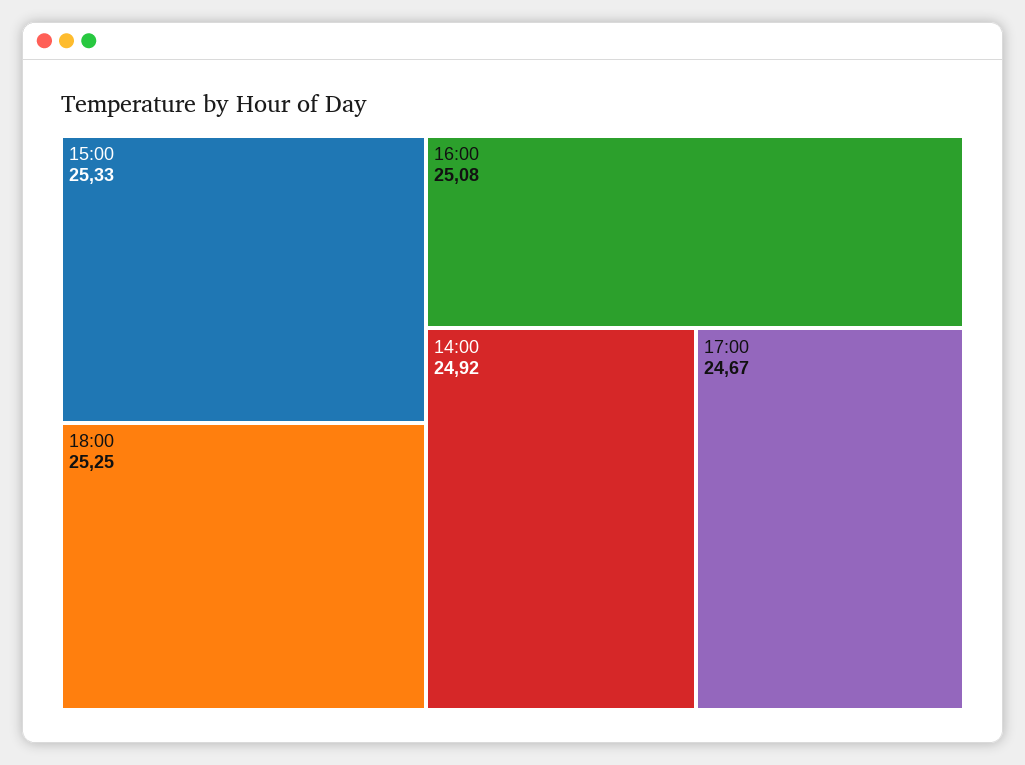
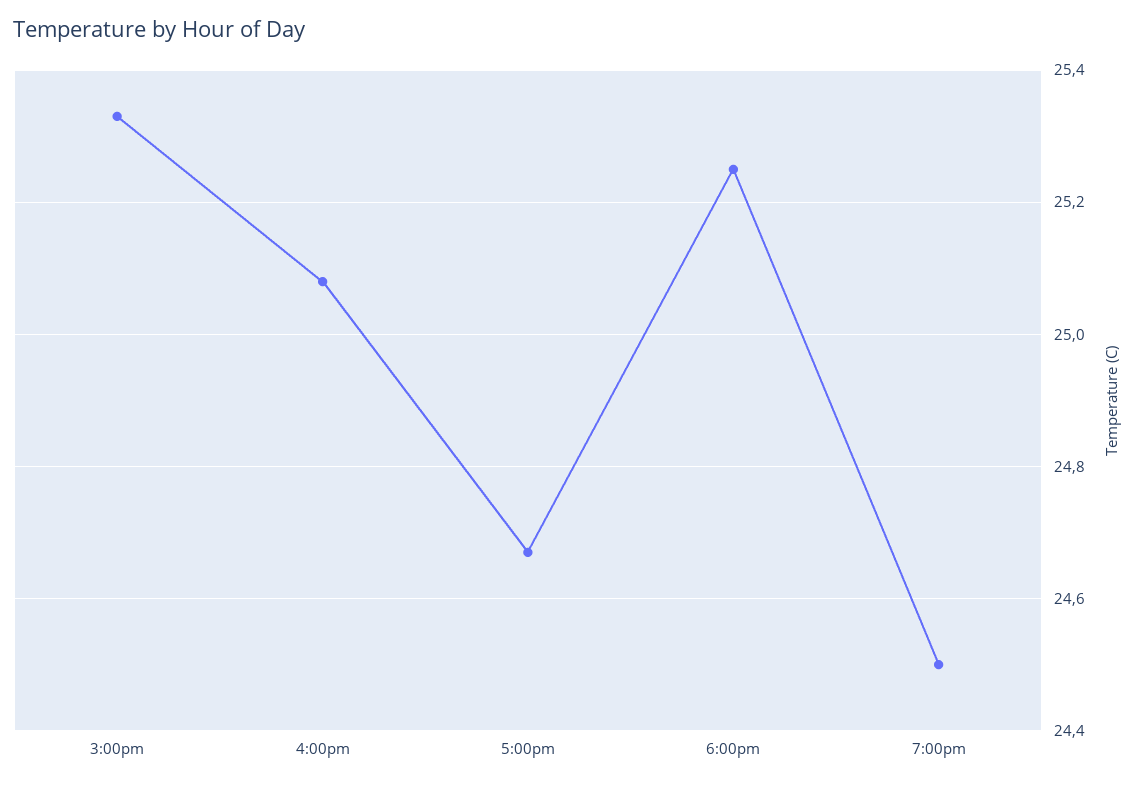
14:00: 24.92 -> none
7:00pm: none -> 24.5

